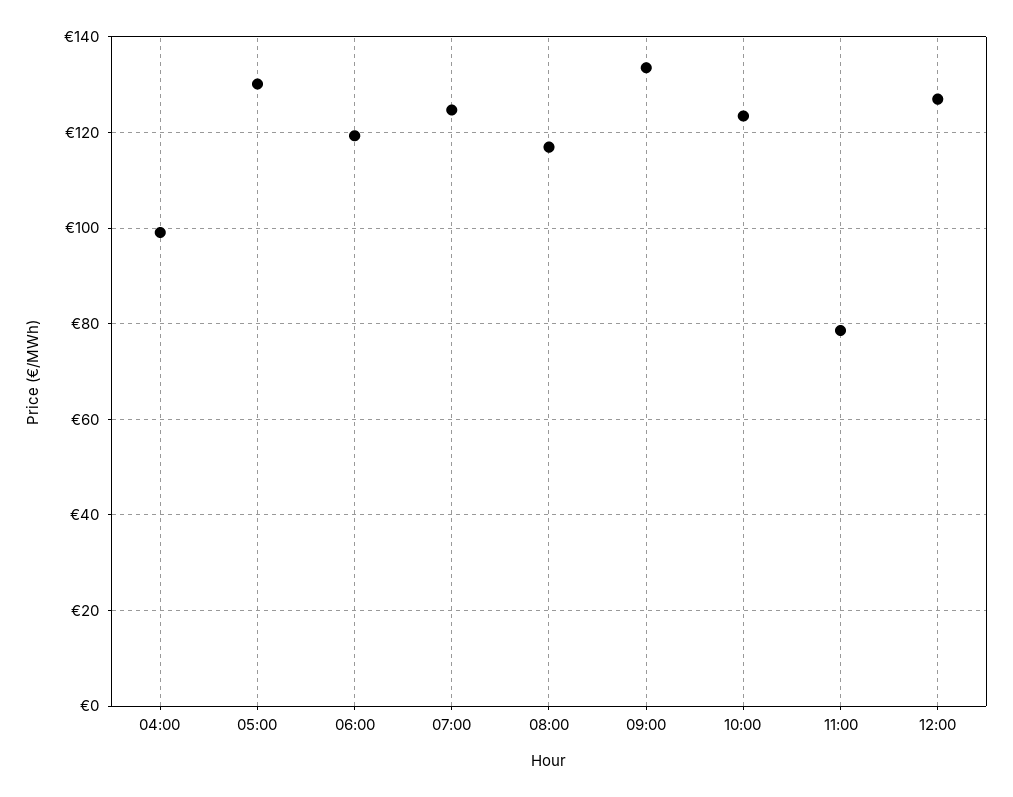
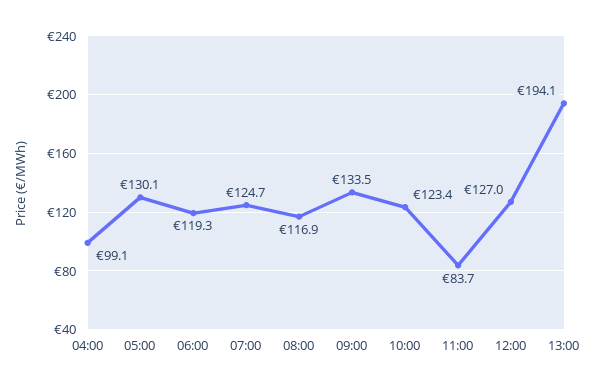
11:00: 78 -> 83.7
13:00: none -> 194.1

